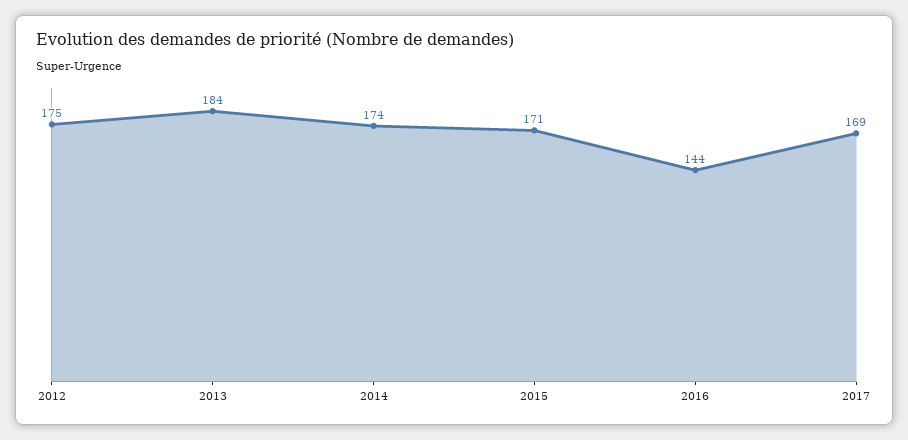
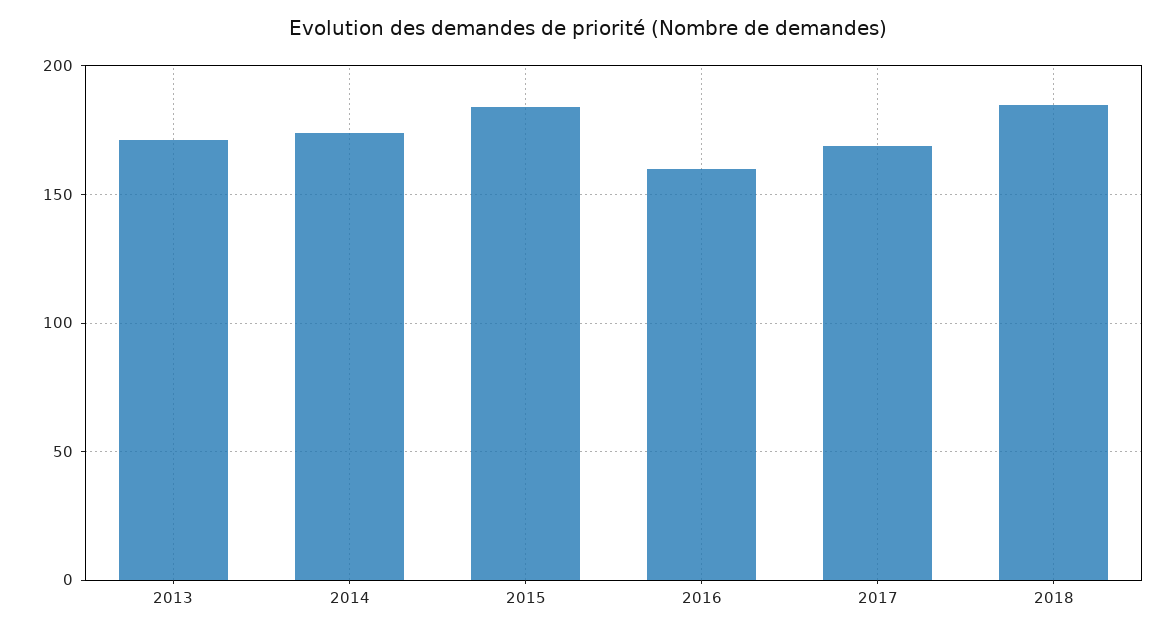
2012: 175 -> none
2013: 184 -> 170
2015: 171 -> 185
2016: 144 -> 160
2018: none -> 185

